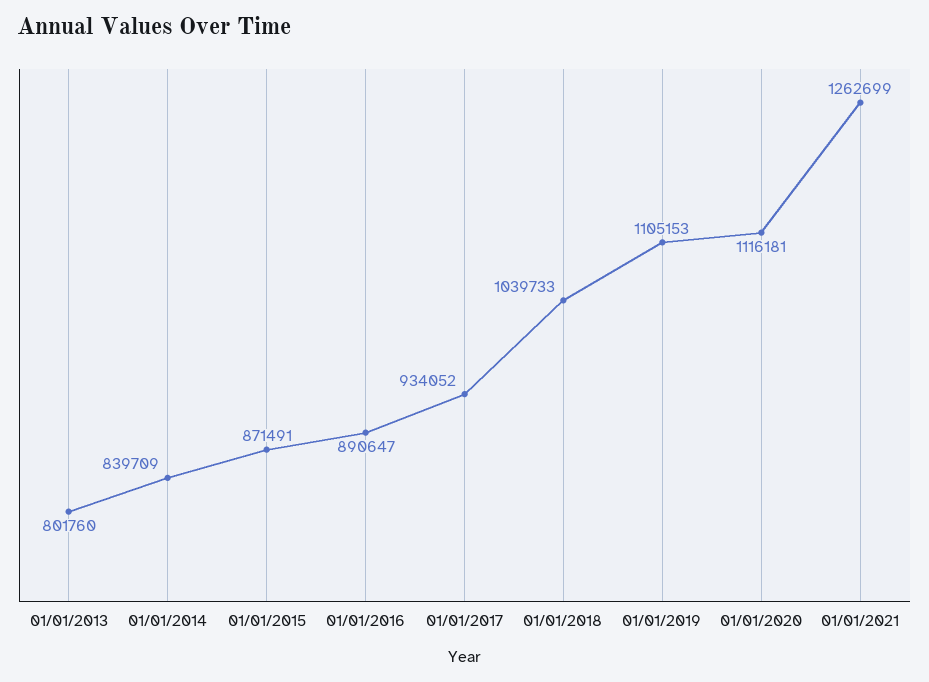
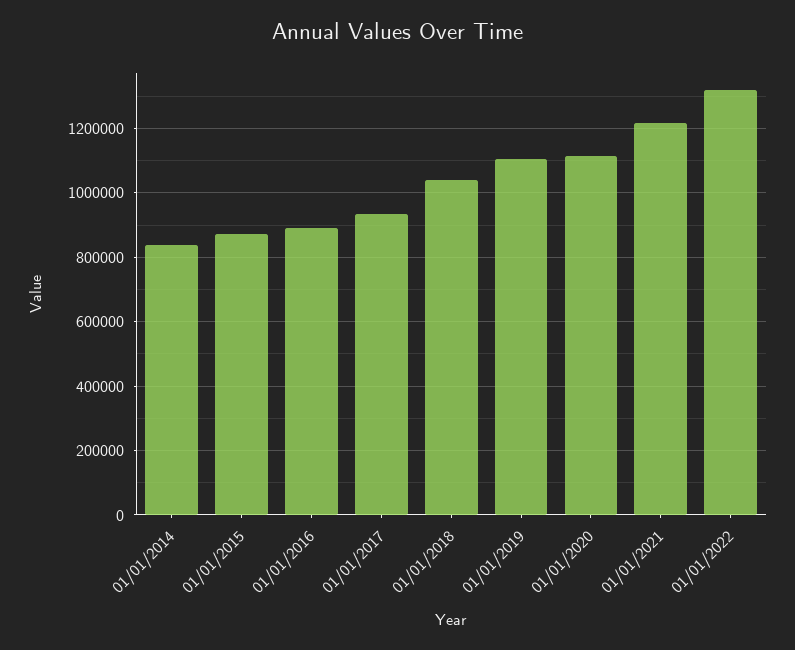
01/01/2013: 801760 -> none
01/01/2021: 1262699 -> 1220000
01/01/2022: none -> 1320000

